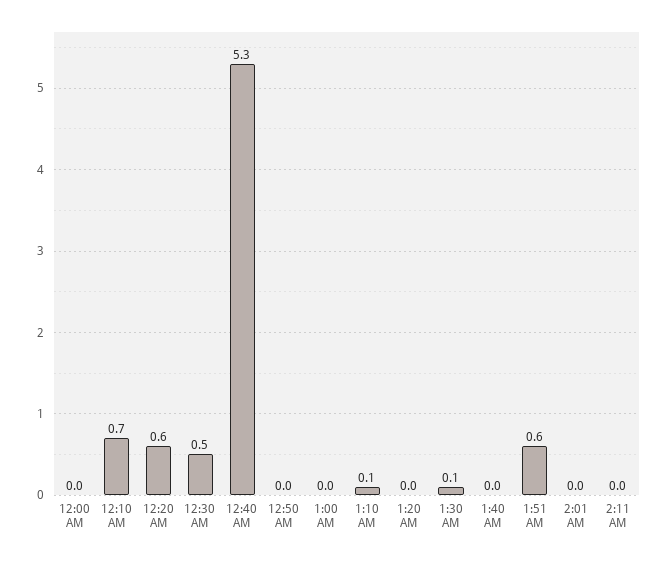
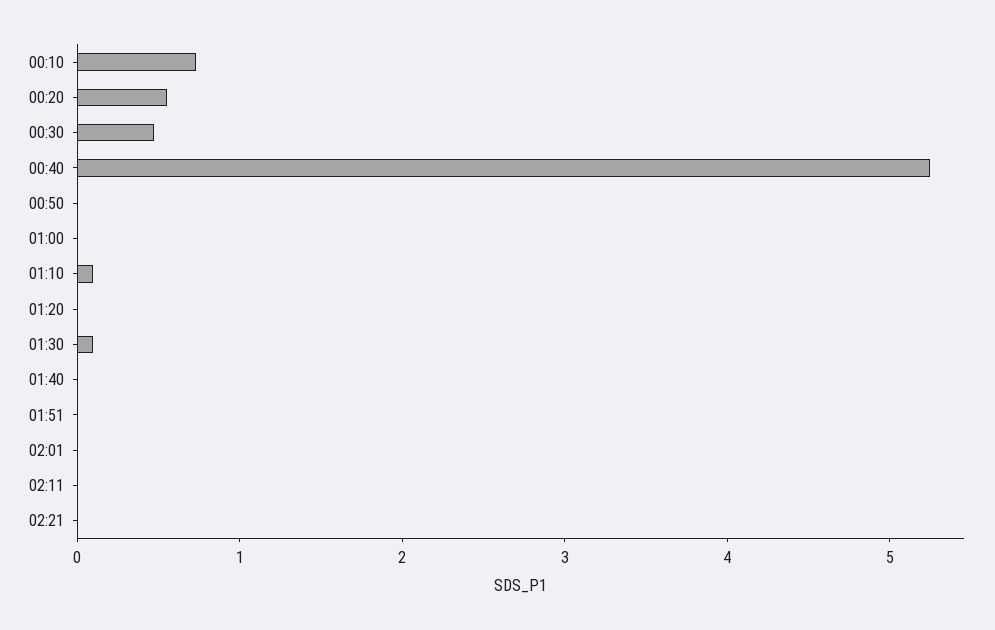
12:00 AM: 0 -> none
1:51 AM: 0.6 -> 0
02:21: none -> 0

